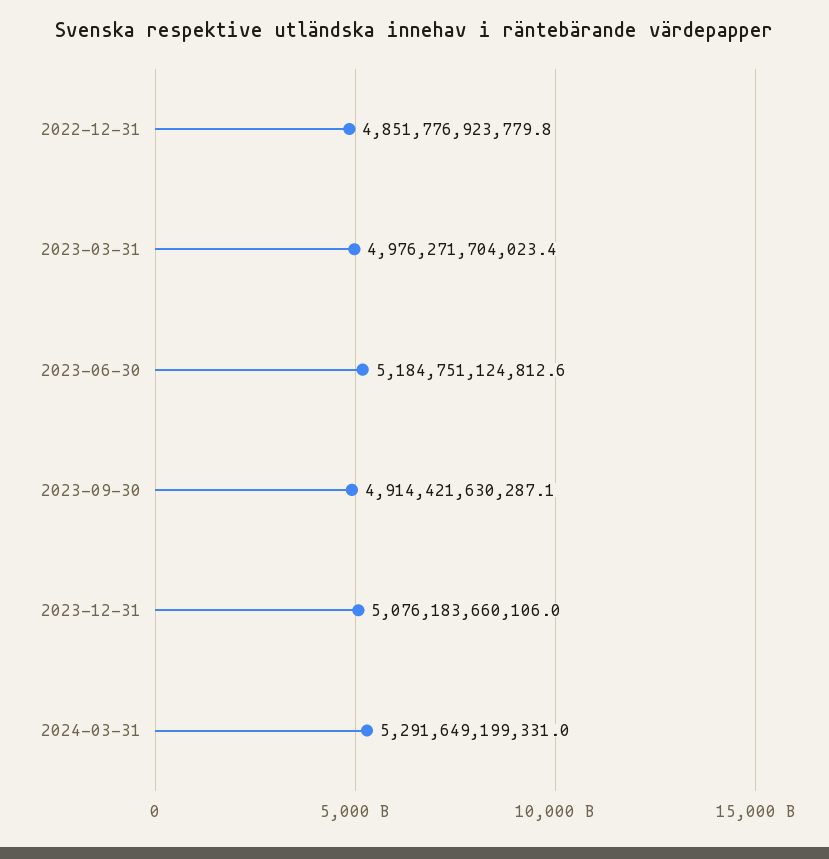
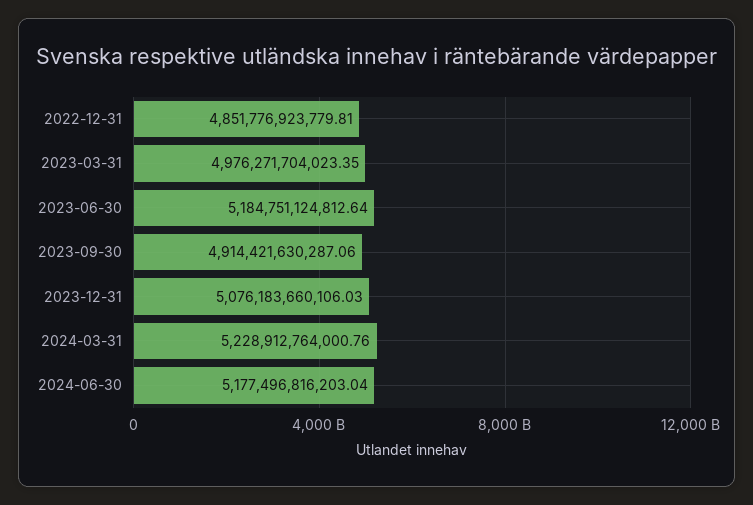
2024-03-31: 5291649199331 -> 5228912764000.76
2024-06-30: none -> 5177496816203.04

